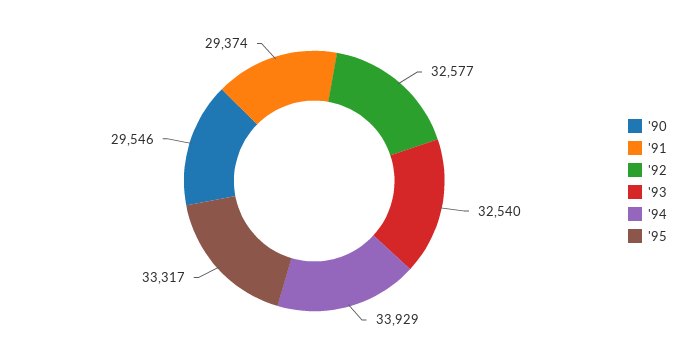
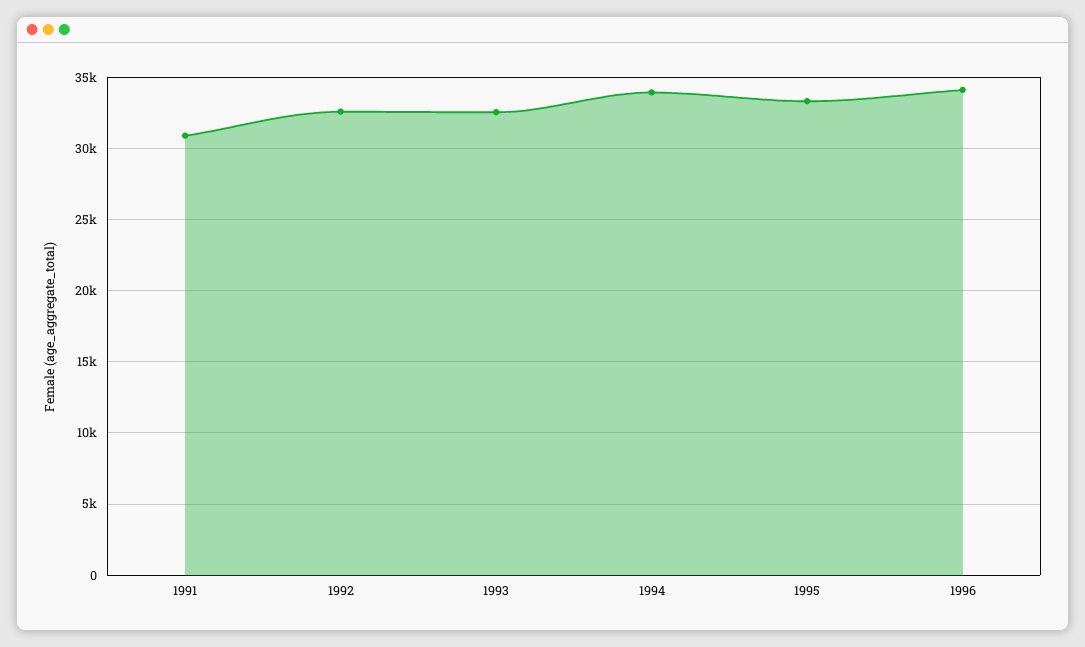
'90: 29546 -> none
'91: 29374 -> 31000
1996: none -> 34000

